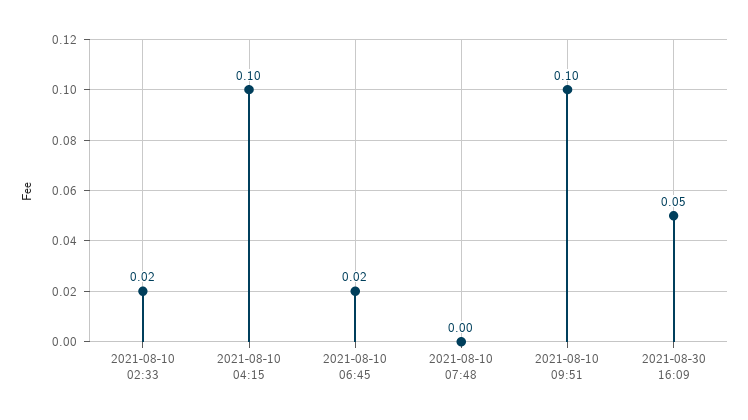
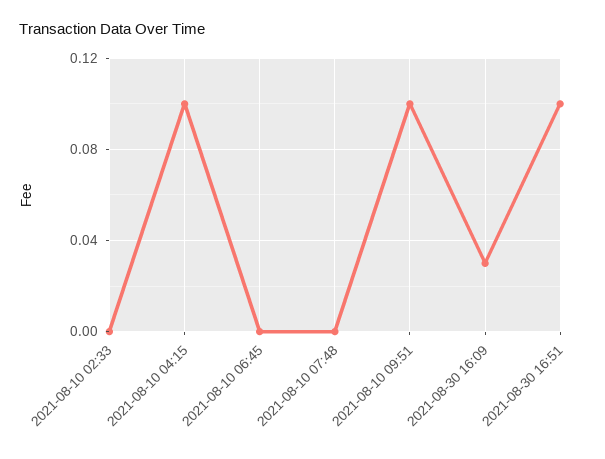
2021-08-10 02:33: 0.02 -> 0
2021-08-10 06:45: 0.02 -> 0
2021-08-30 16:09: 0.05 -> 0.03
2021-08-30 16:51: none -> 0.1

